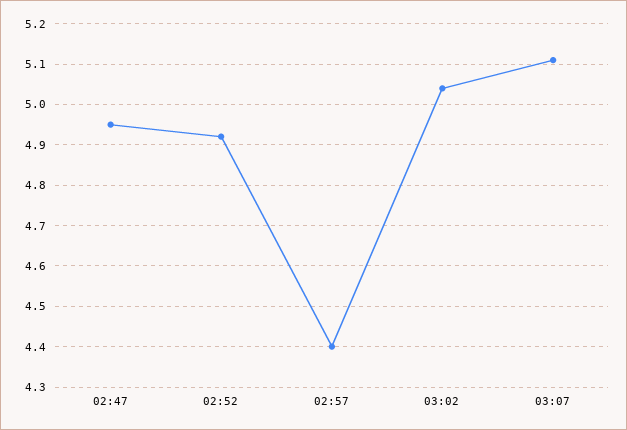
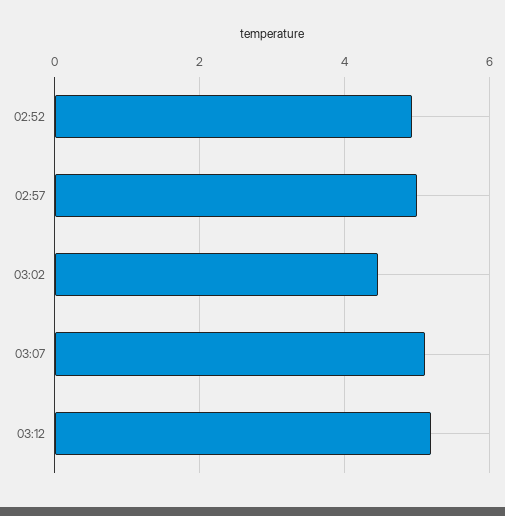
02:47: 4.95 -> none
02:57: 4.4 -> 5
03:02: 5.05 -> 4.4
03:12: none -> 5.2

